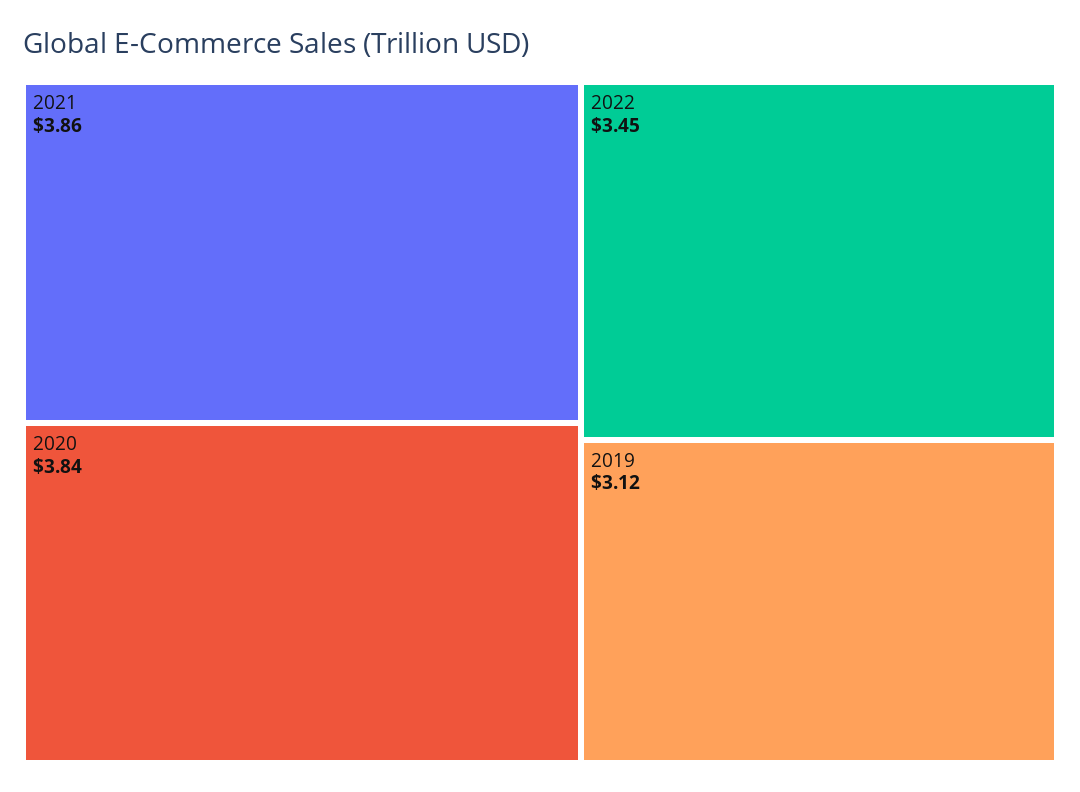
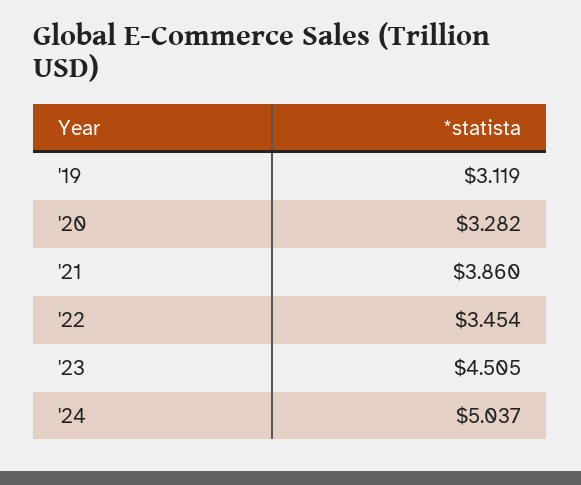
2020: 3.84 -> 3.282
'23: none -> 4.505
'24: none -> 5.037

